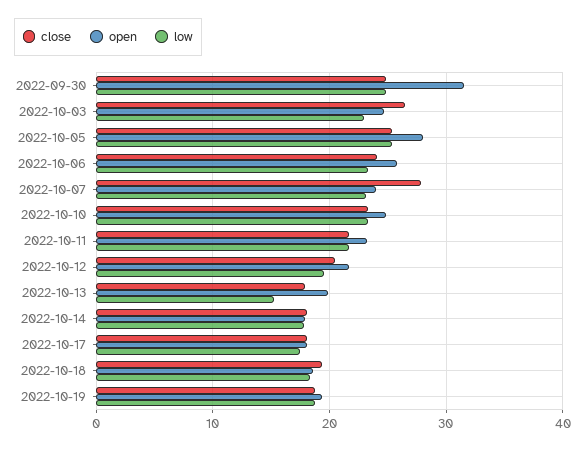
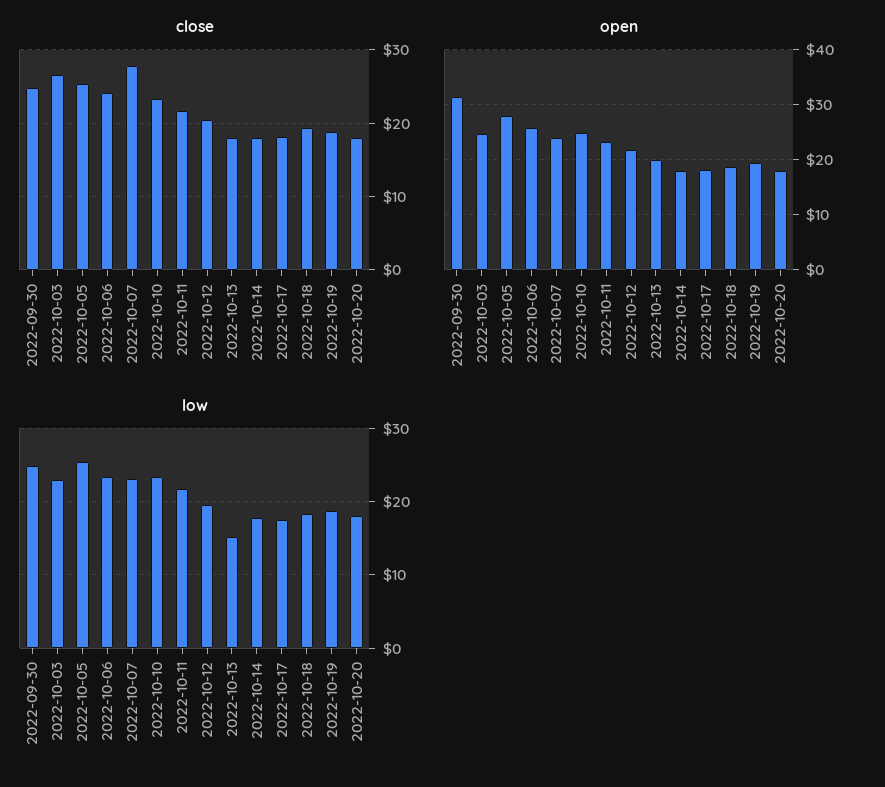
close, 2022-10-20: none -> 18
open, 2022-10-20: none -> 18
low, 2022-10-20: none -> 18

